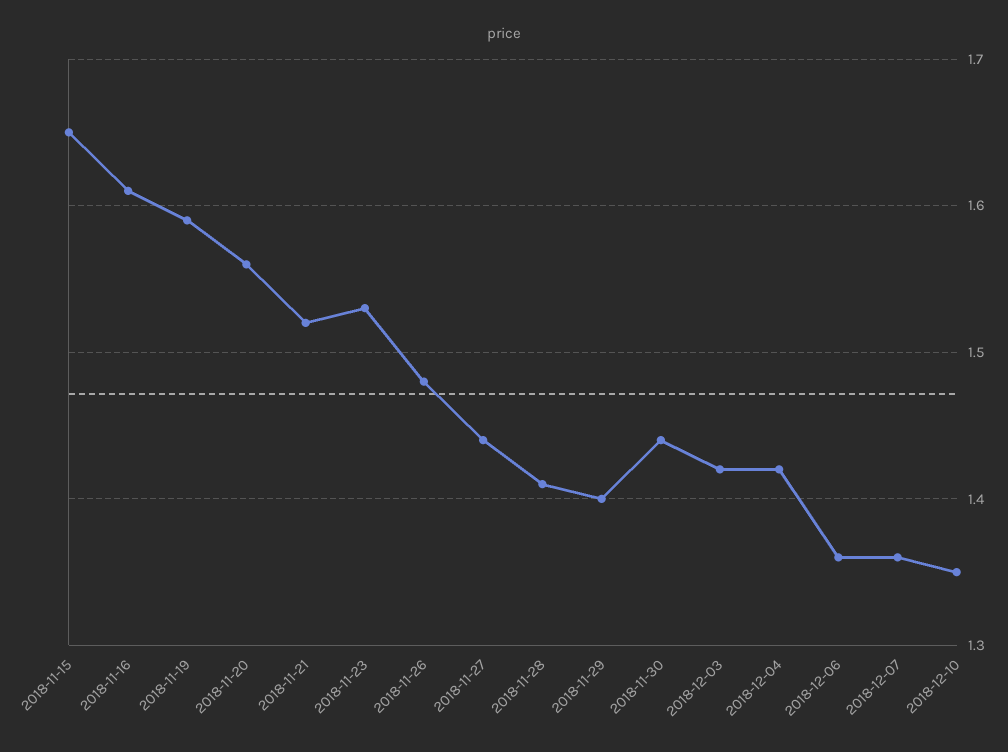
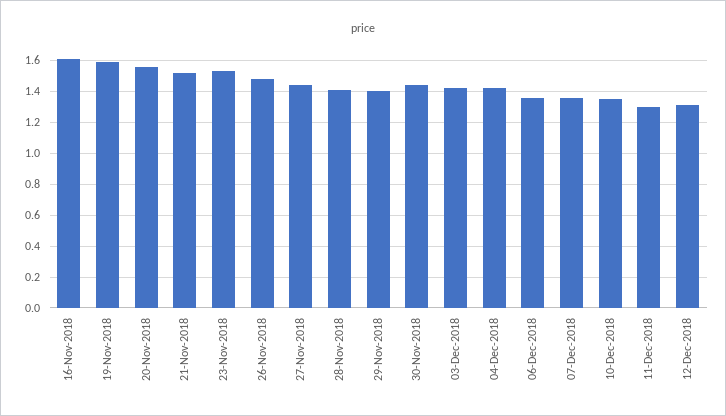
2018-11-15: 1.65 -> none
11-Dec-2018: none -> 1.3
12-Dec-2018: none -> 1.3

